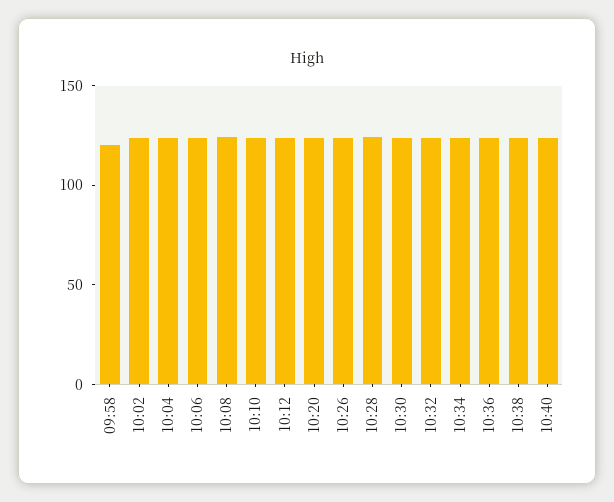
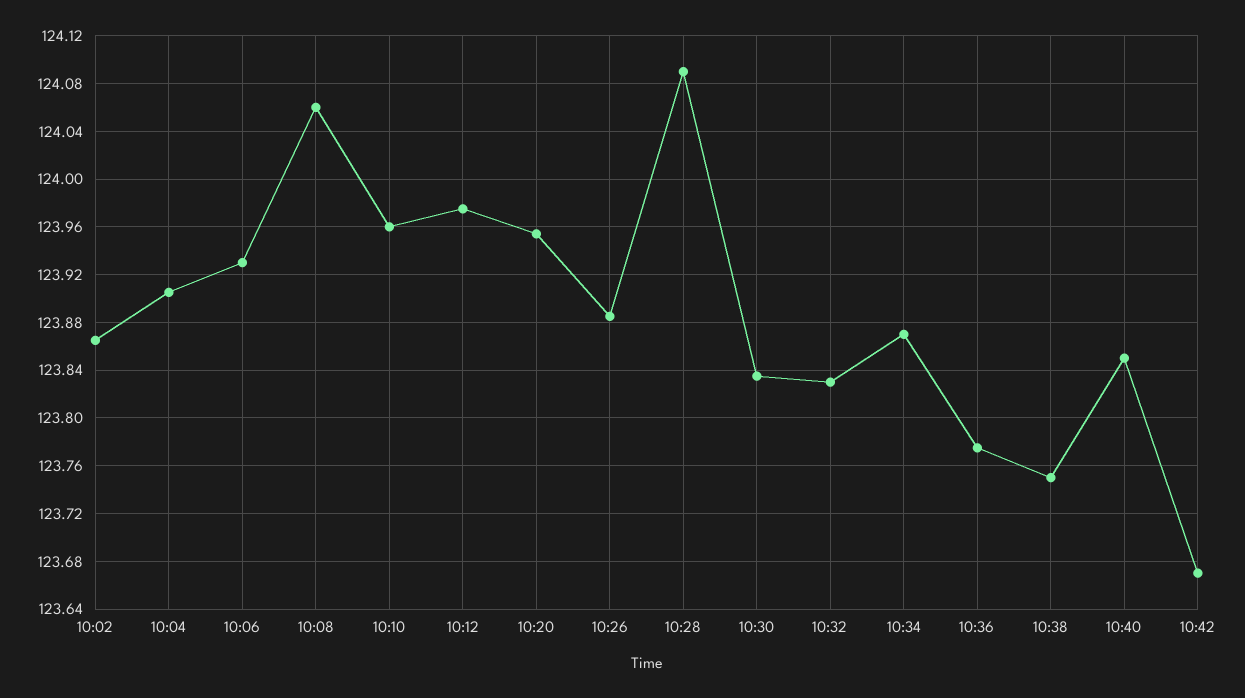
09:58: 120 -> none
10:42: none -> 123.67

